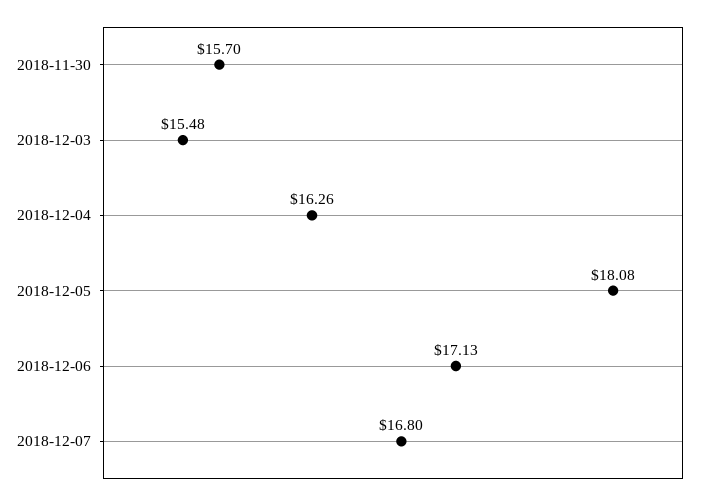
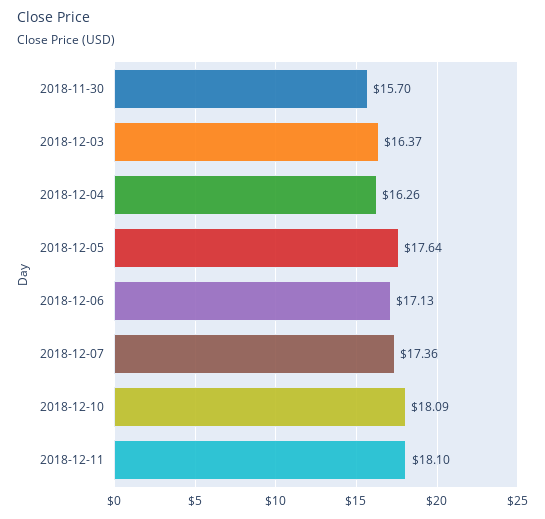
2018-12-03: 15.48 -> 16.37
2018-12-05: 18.08 -> 17.64
2018-12-07: 16.8 -> 17.36
2018-12-10: none -> 18.09
2018-12-11: none -> 18.1

